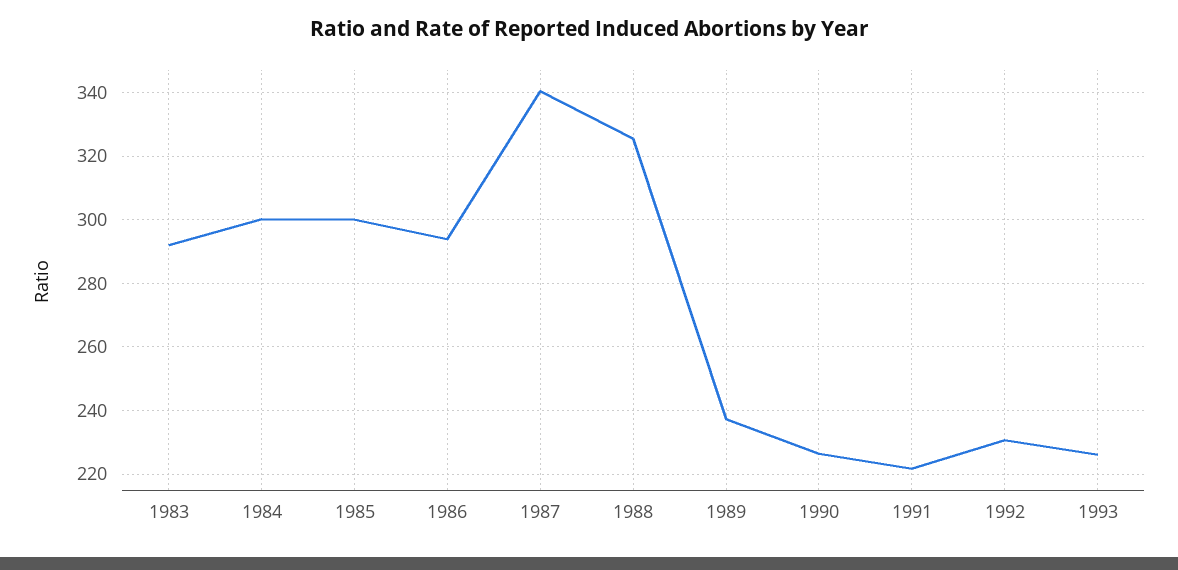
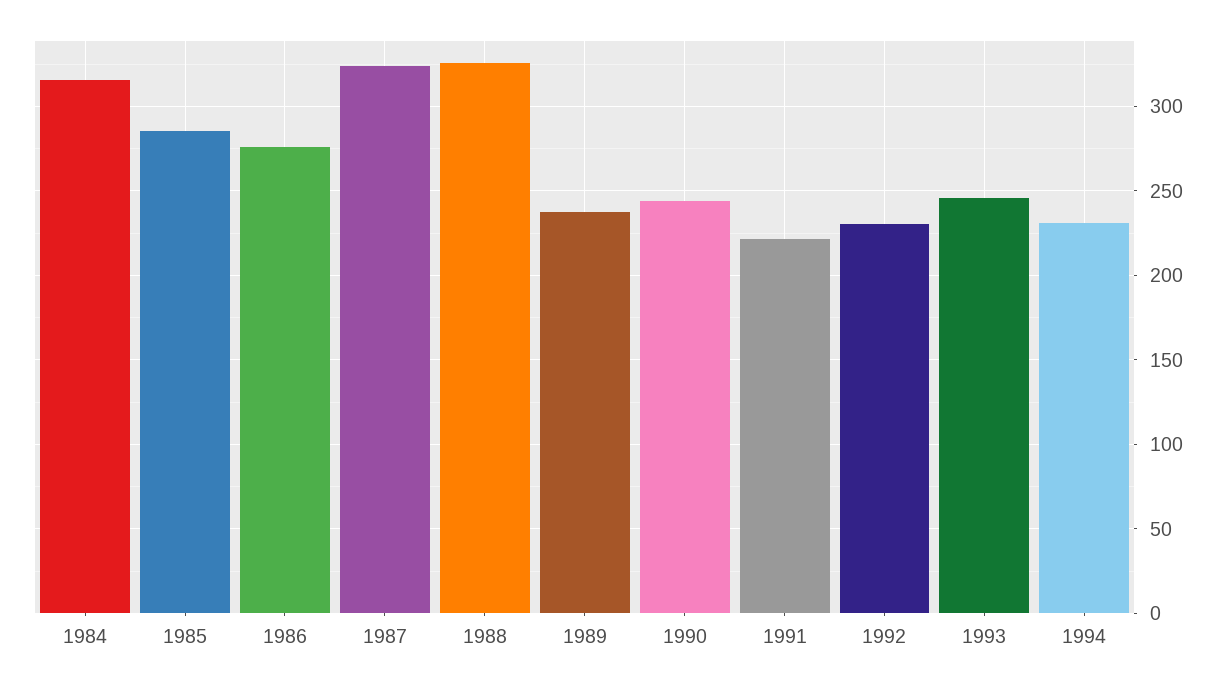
1983: 292 -> none
1984: 300 -> 315
1985: 300 -> 285
1986: 294 -> 275
1987: 340 -> 325
1990: 226 -> 245
1993: 226 -> 245
1994: none -> 230

